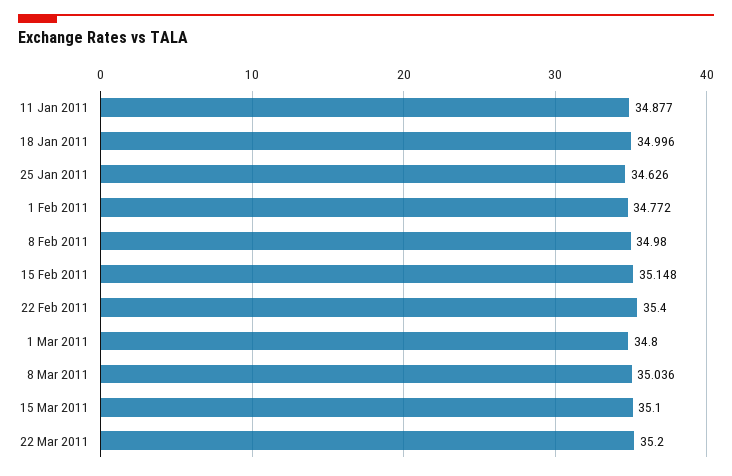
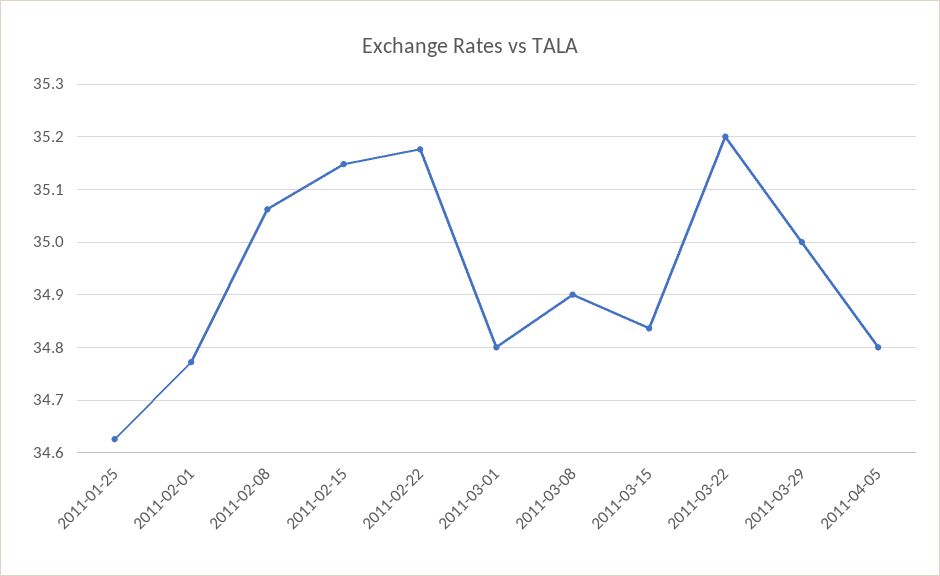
11 Jan 2011: 34.877 -> none
18 Jan 2011: 34.996 -> none
8 Feb 2011: 34.98 -> 35.06
22 Feb 2011: 35.4 -> 35.18
8 Mar 2011: 35.036 -> 34.9
15 Mar 2011: 35.1 -> 34.84
2011-03-29: none -> 35
2011-04-05: none -> 34.8

